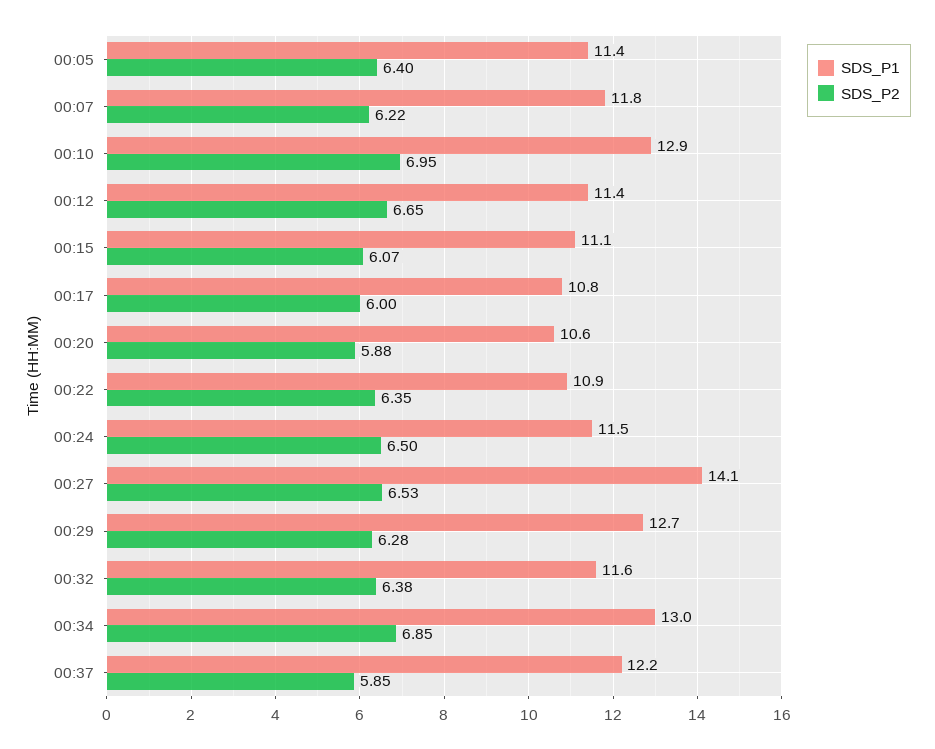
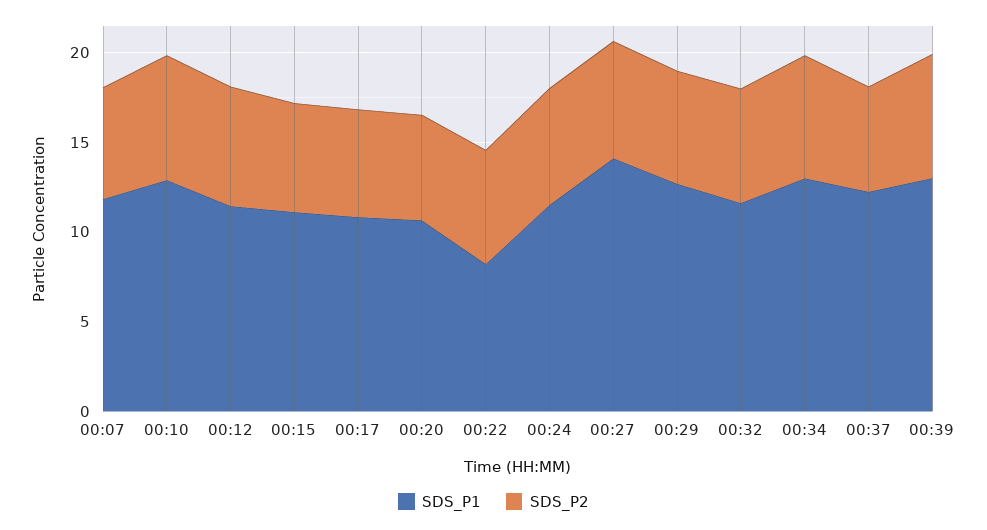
SDS_P1, 00:05: 11.4 -> none
SDS_P2, 00:05: 6.4 -> none
SDS_P1, 00:22: 10.9 -> 8
SDS_P1, 00:39: none -> 13
SDS_P2, 00:39: none -> 7

